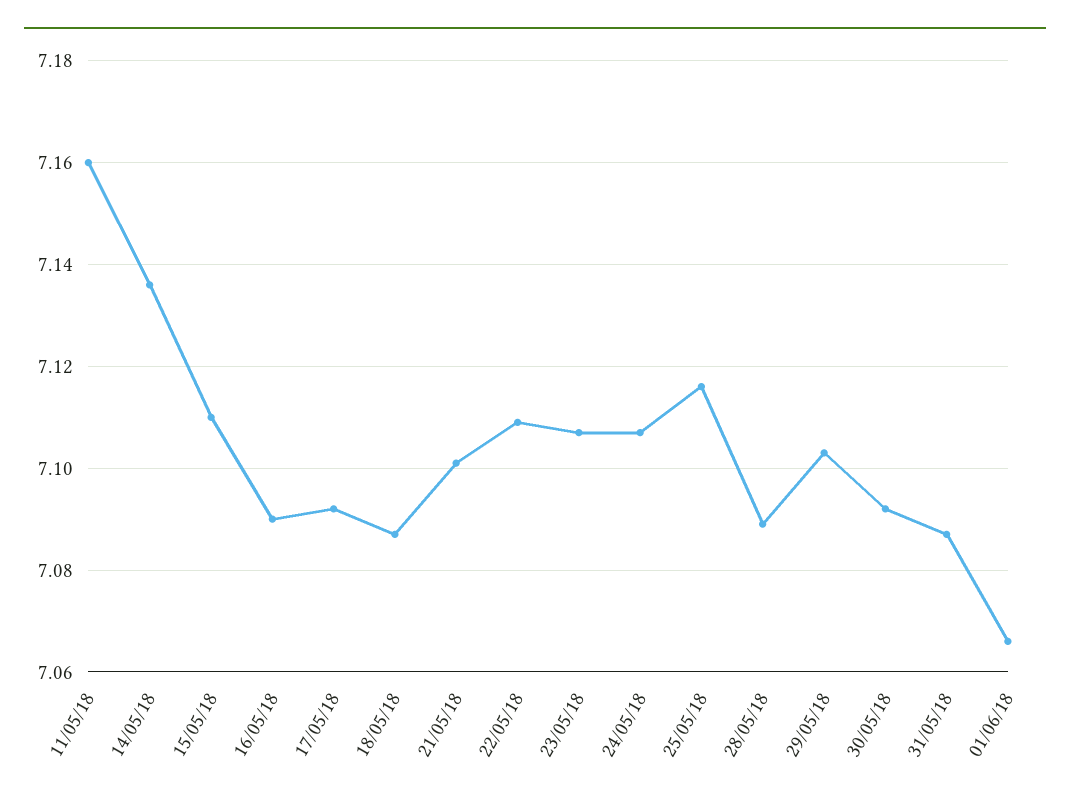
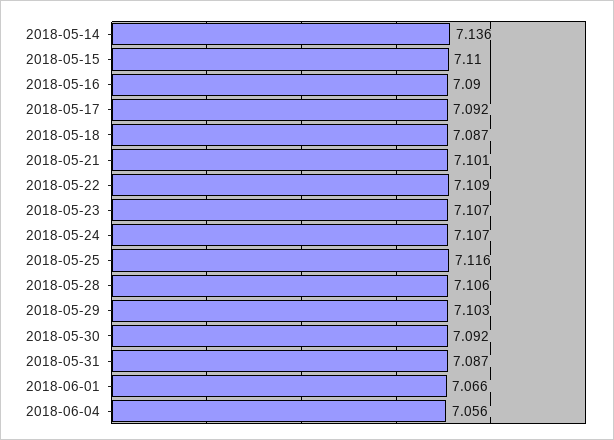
11/05/18: 7.16 -> none
28/05/18: 7.09 -> 7.106
2018-06-04: none -> 7.056

